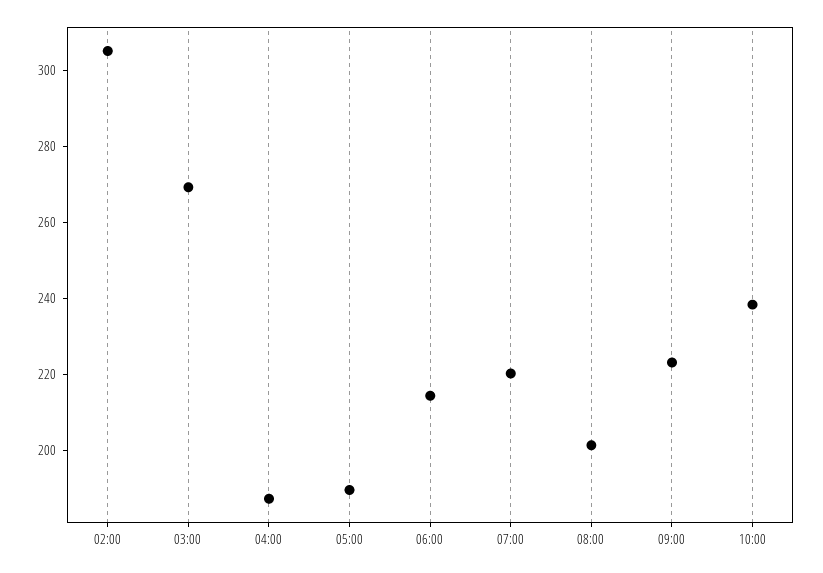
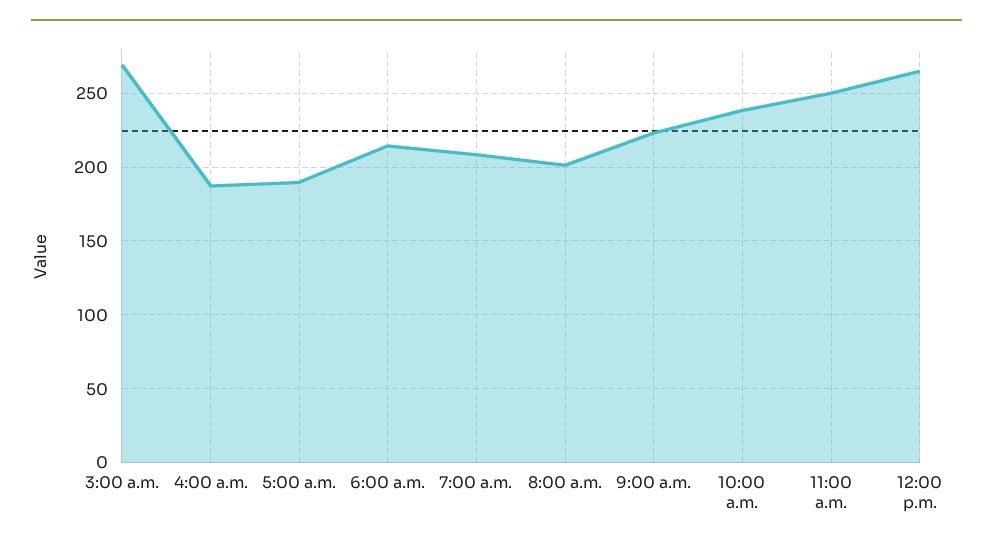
02:00: 305 -> none
07:00: 220 -> 210
11:00 a.m.: none -> 250
12:00 p.m.: none -> 265

